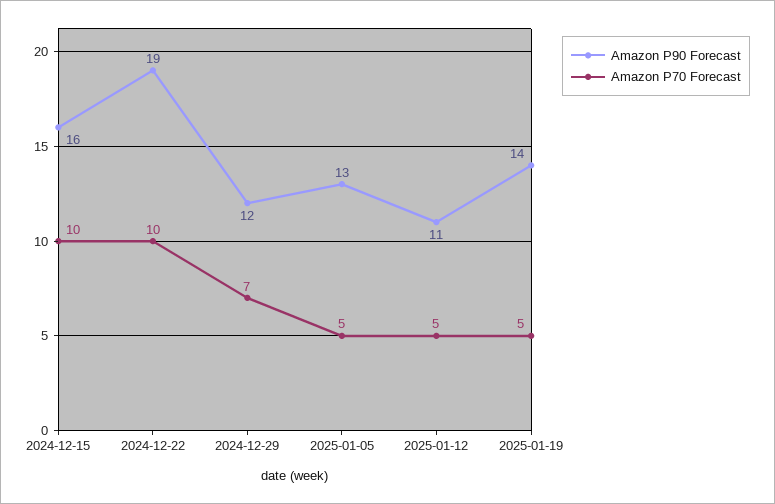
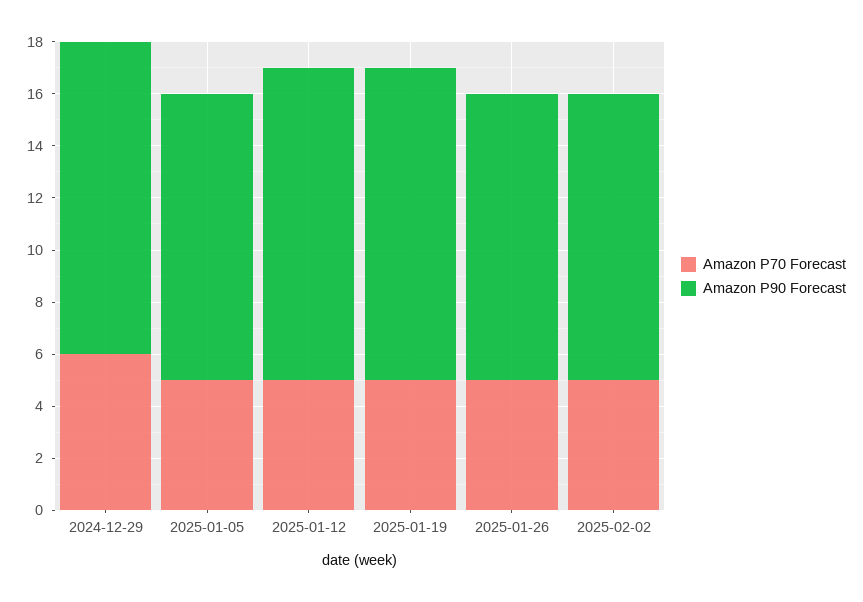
Amazon P90 Forecast, 2024-12-15: 16 -> none
Amazon P70 Forecast, 2024-12-15: 10 -> none
Amazon P90 Forecast, 2024-12-22: 19 -> none
Amazon P70 Forecast, 2024-12-22: 10 -> none
Amazon P70 Forecast, 2024-12-29: 7 -> 6
Amazon P90 Forecast, 2025-01-05: 13 -> 11
Amazon P90 Forecast, 2025-01-12: 11 -> 12
Amazon P90 Forecast, 2025-01-19: 14 -> 12
Amazon P70 Forecast, 2025-01-26: none -> 5
Amazon P90 Forecast, 2025-01-26: none -> 11
Amazon P70 Forecast, 2025-02-02: none -> 5
Amazon P90 Forecast, 2025-02-02: none -> 11

